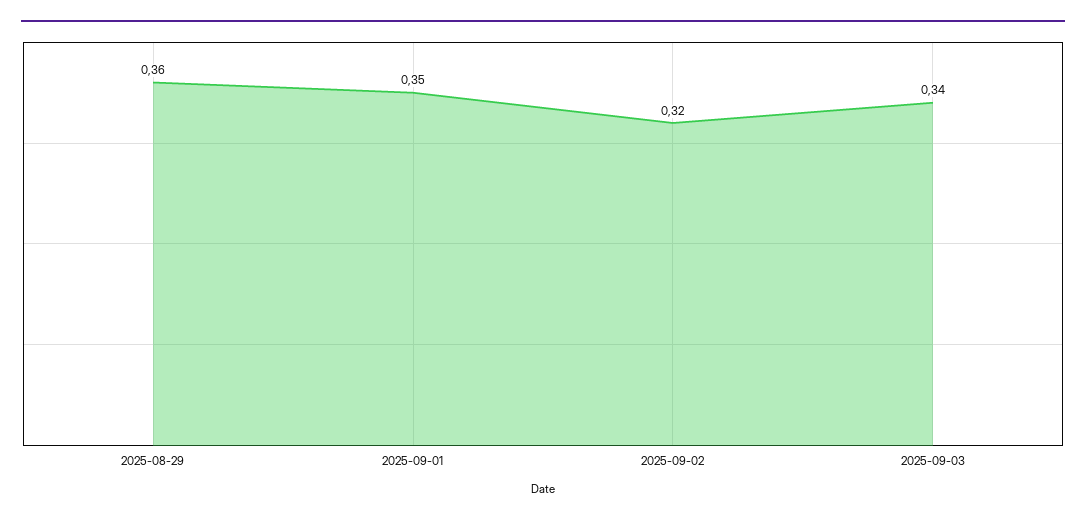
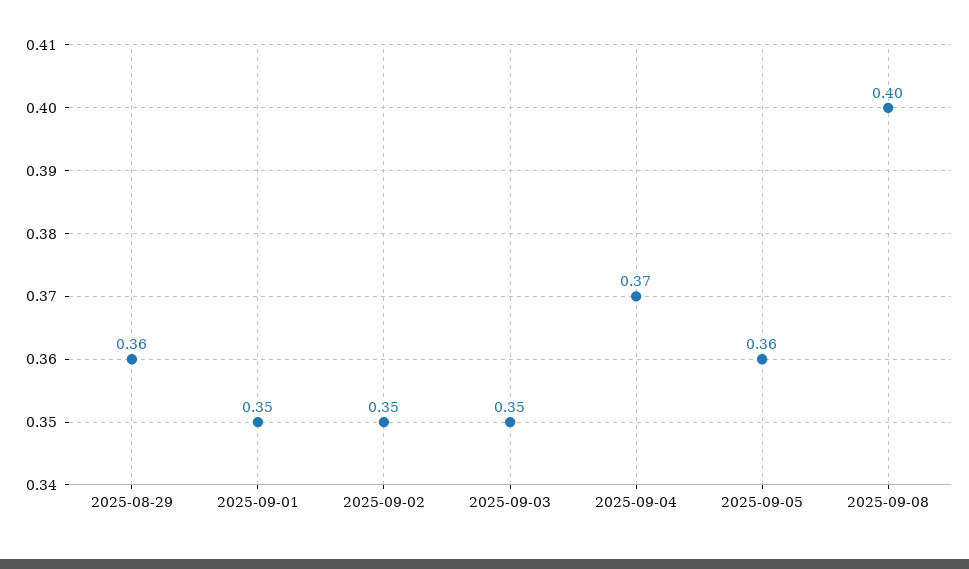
2025-09-02: 0.32 -> 0.35
2025-09-03: 0.34 -> 0.35
2025-09-04: none -> 0.37
2025-09-05: none -> 0.36
2025-09-08: none -> 0.4

